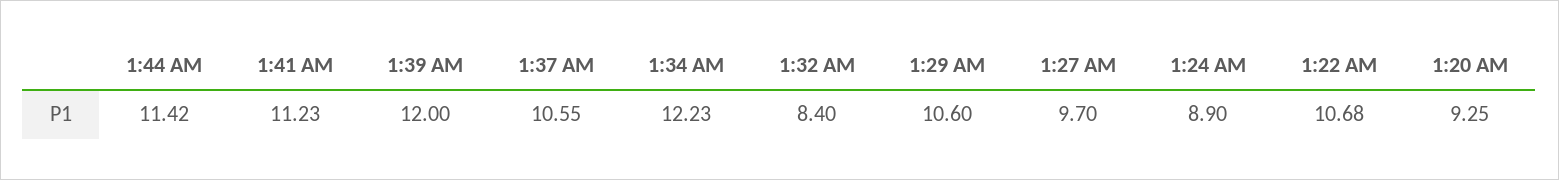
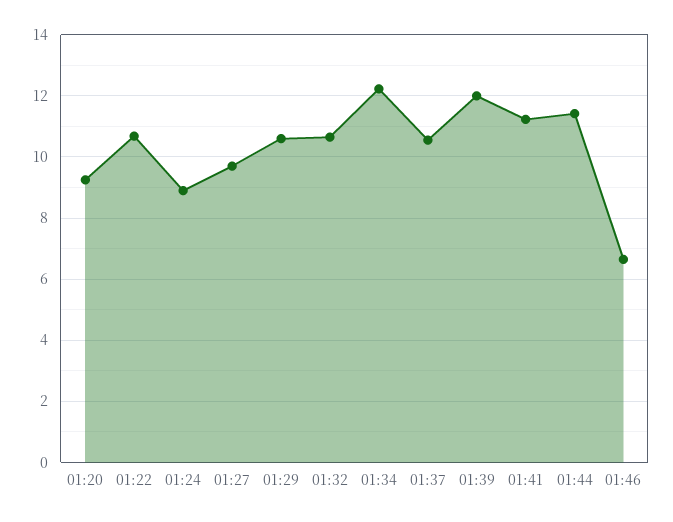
1:32 AM: 8.4 -> 10.6
01:46: none -> 6.6

